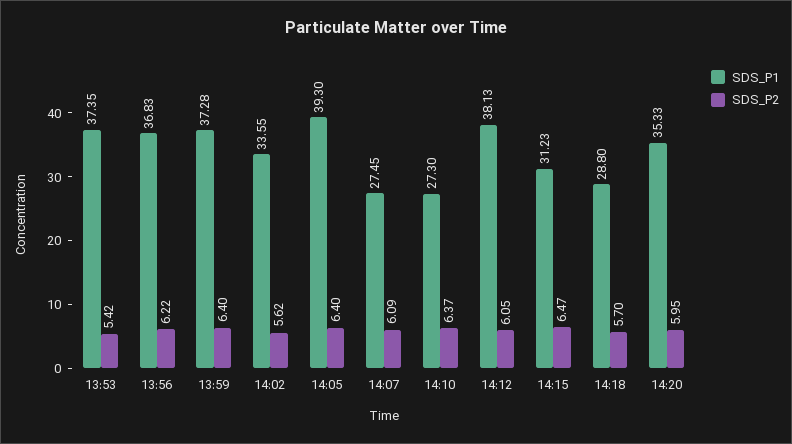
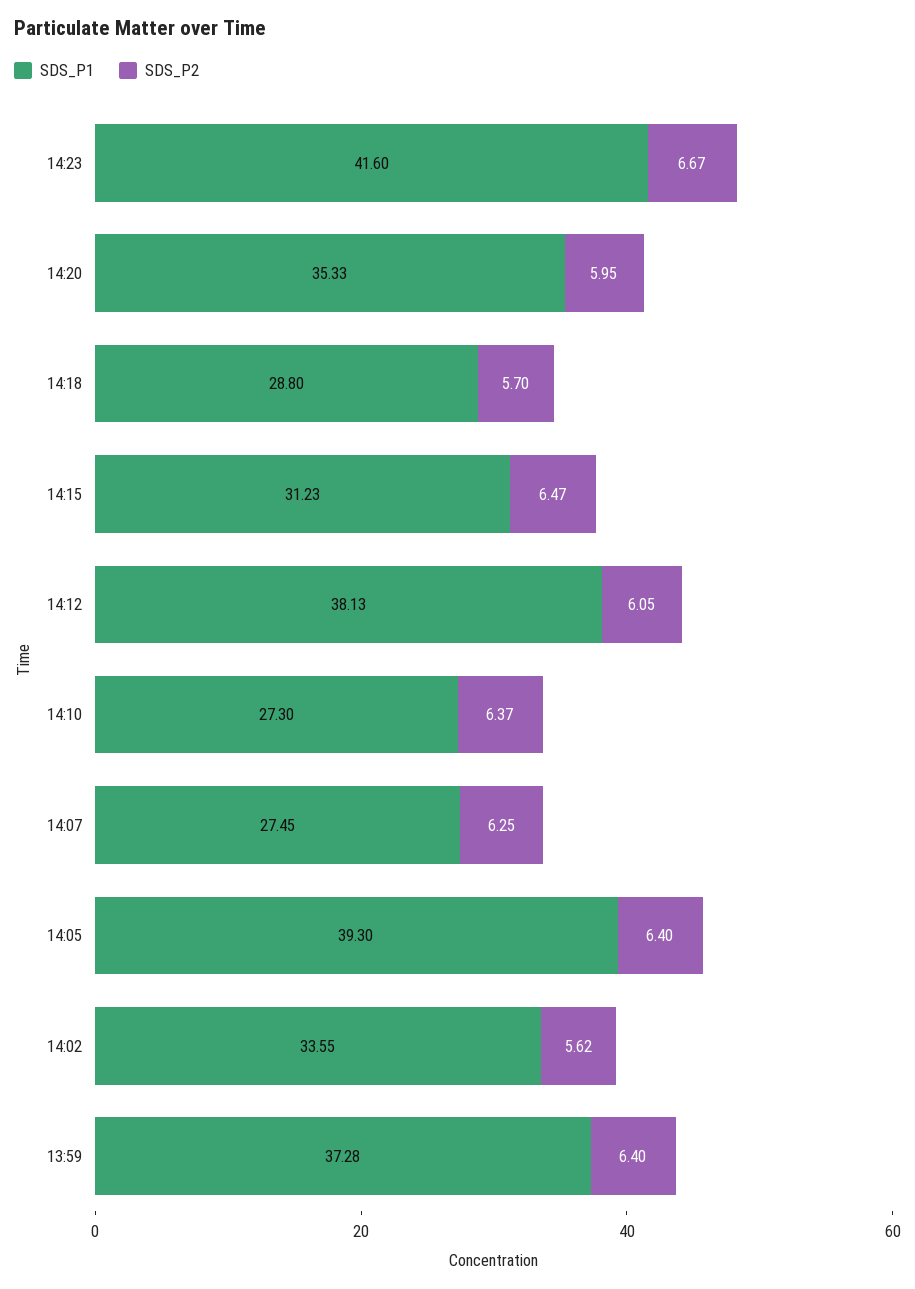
SDS_P1, 13:53: 37.35 -> none
SDS_P2, 13:53: 5.42 -> none
SDS_P1, 13:56: 36.83 -> none
SDS_P2, 13:56: 6.22 -> none
SDS_P2, 14:07: 6.09 -> 6.25
SDS_P1, 14:23: none -> 41.6
SDS_P2, 14:23: none -> 6.67

